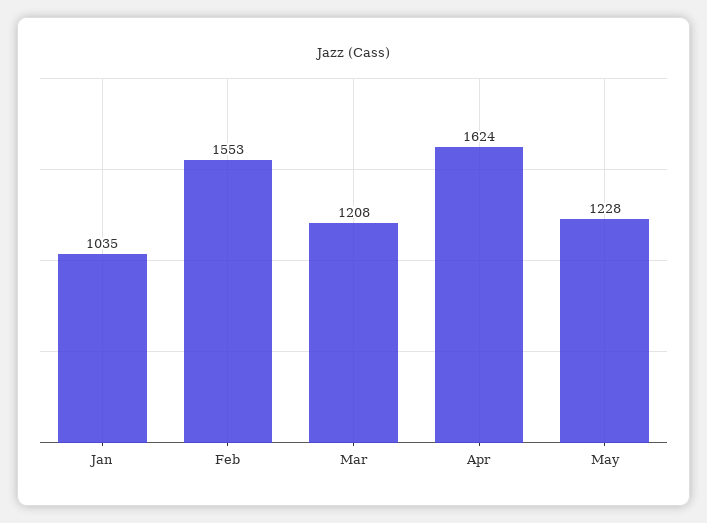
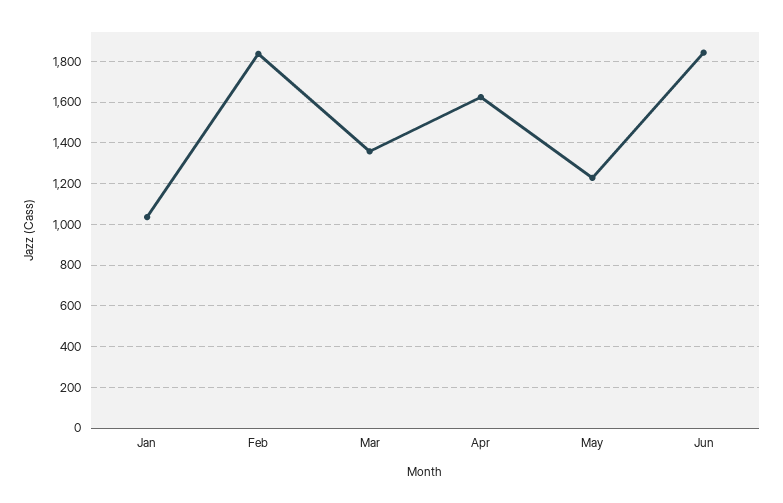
Feb: 1553 -> 1850
Mar: 1208 -> 1350
Jun: none -> 1850

